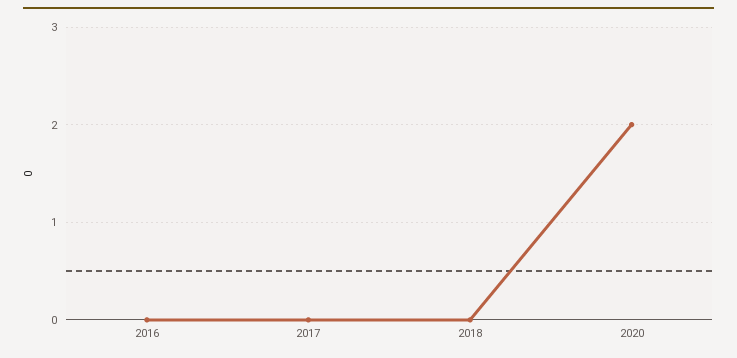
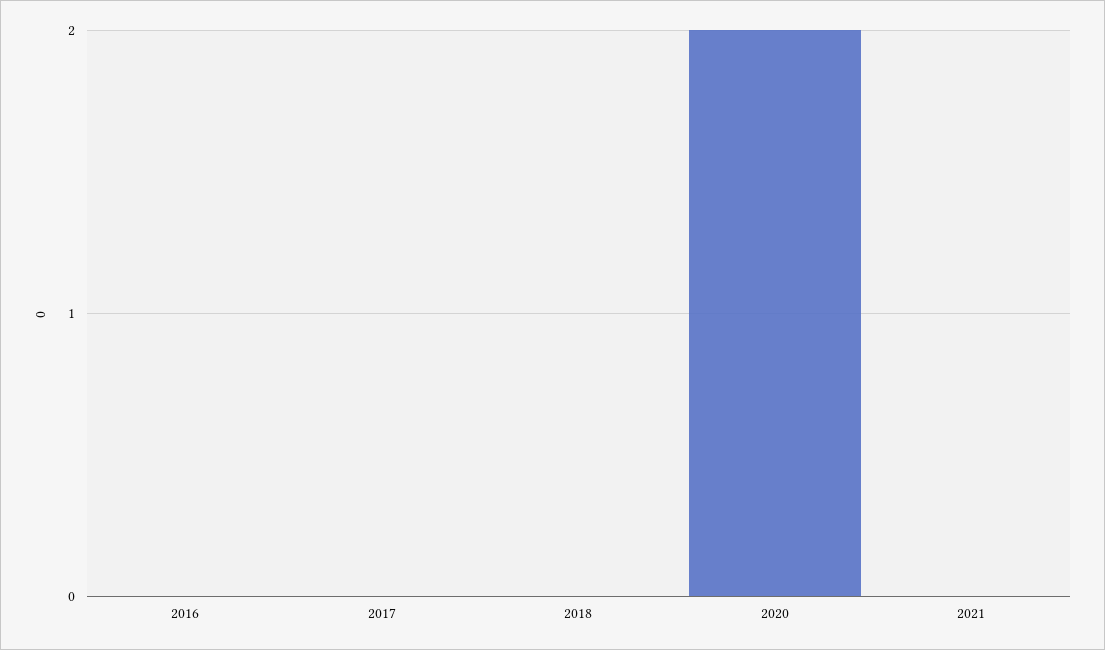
2021: none -> 0

